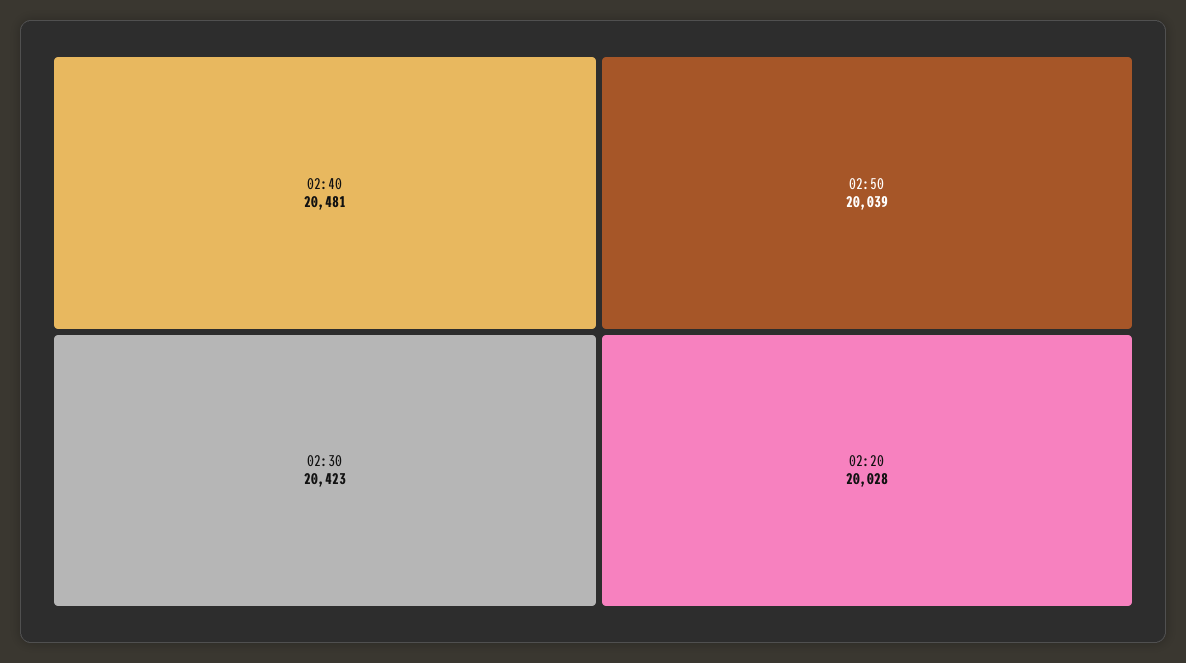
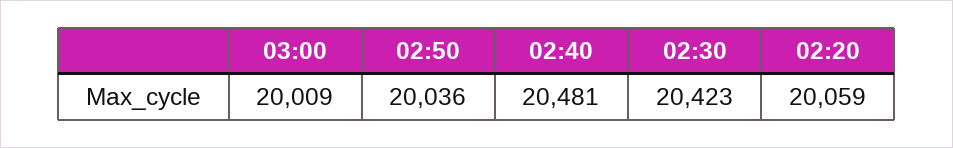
02:50: 20039 -> 20036
02:20: 20028 -> 20059
03:00: none -> 20009

